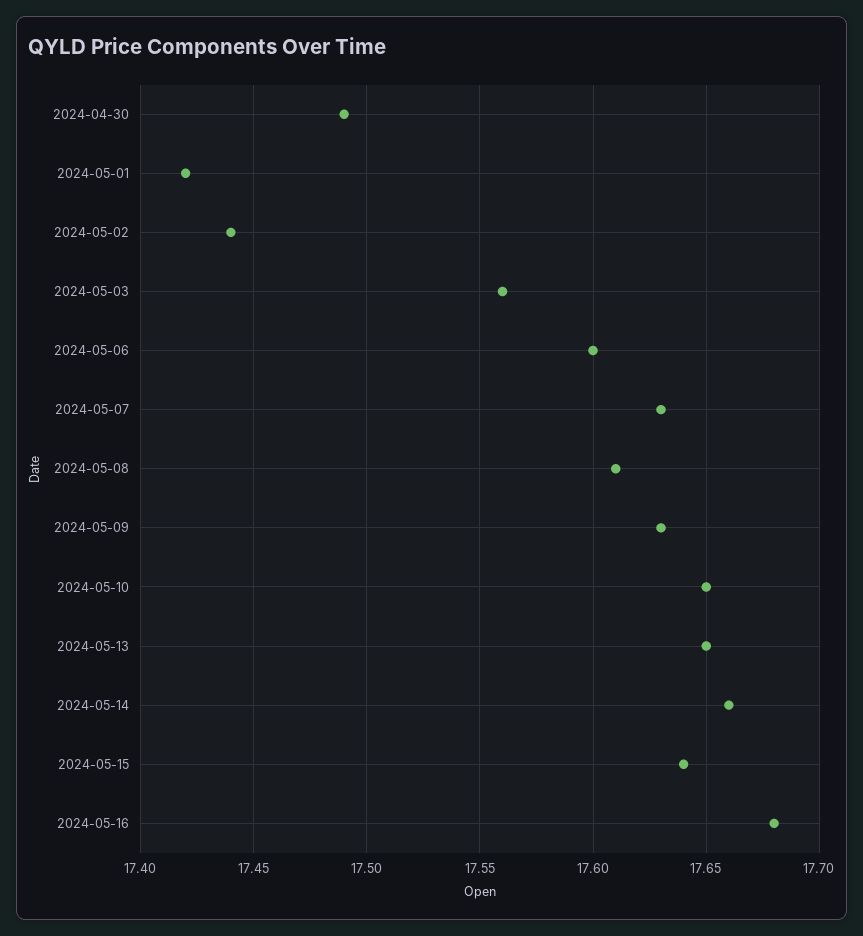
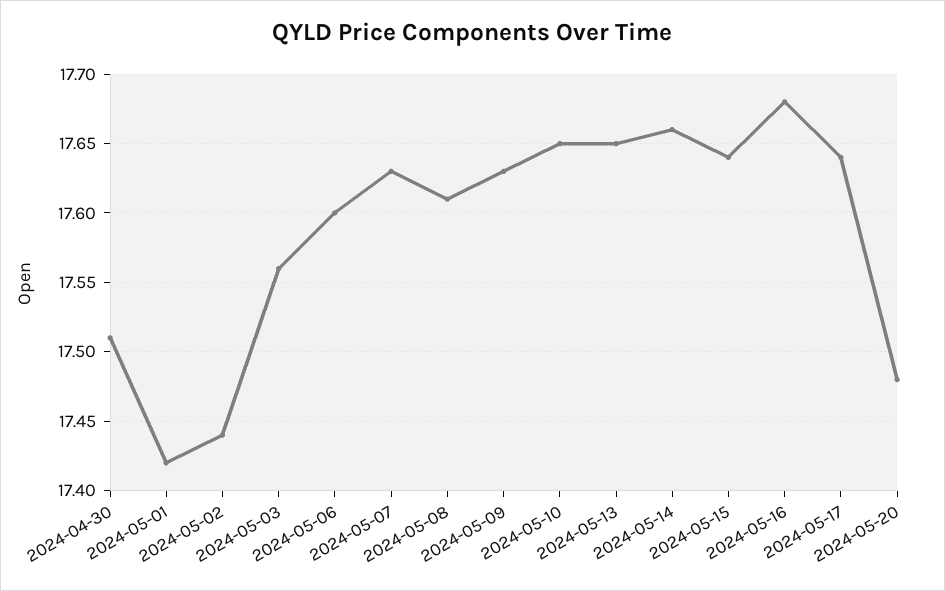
2024-04-30: 17.49 -> 17.51
2024-05-17: none -> 17.64
2024-05-20: none -> 17.48

